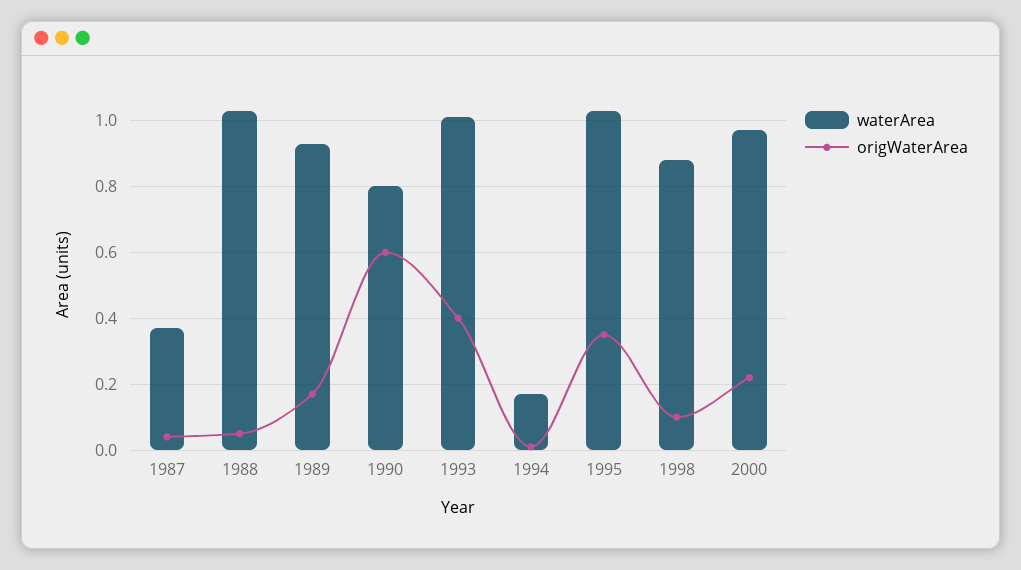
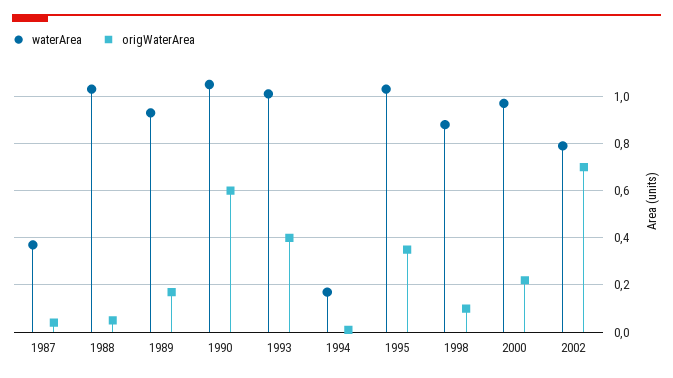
waterArea, 1990: 0.8 -> 1.05
waterArea, 2002: none -> 0.8
origWaterArea, 2002: none -> 0.7

